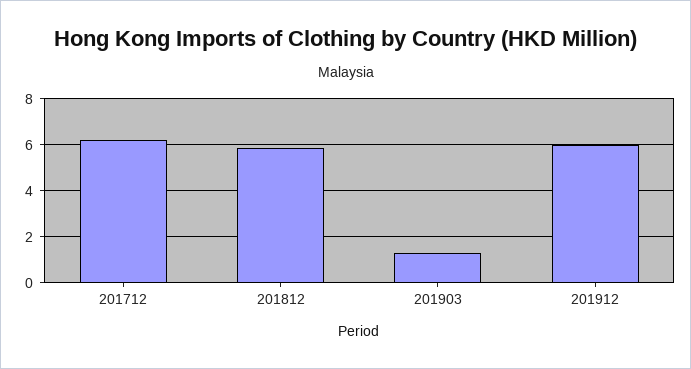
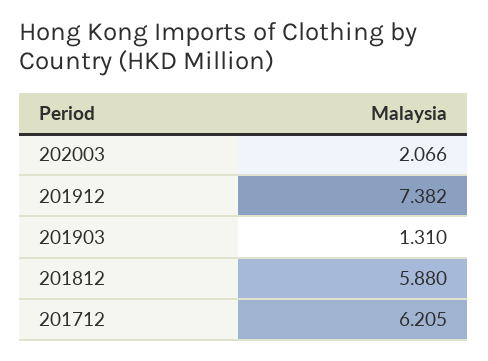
201912: 6 -> 7.382
202003: none -> 2.066

